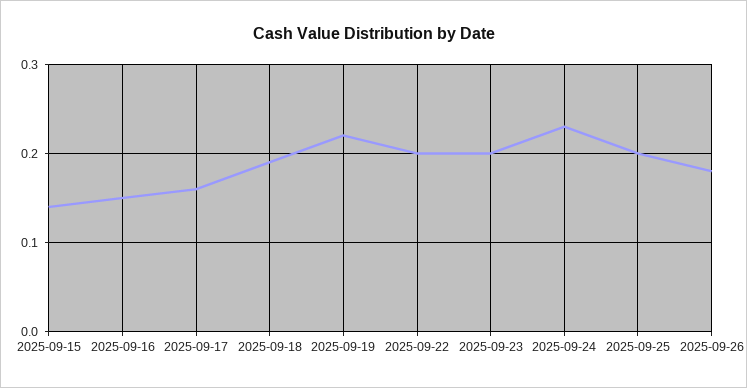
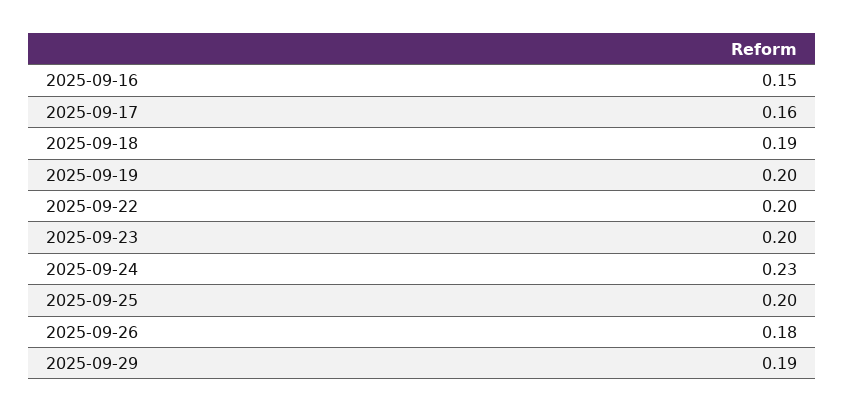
2025-09-15: 0.14 -> none
2025-09-19: 0.22 -> 0.2
2025-09-29: none -> 0.19

